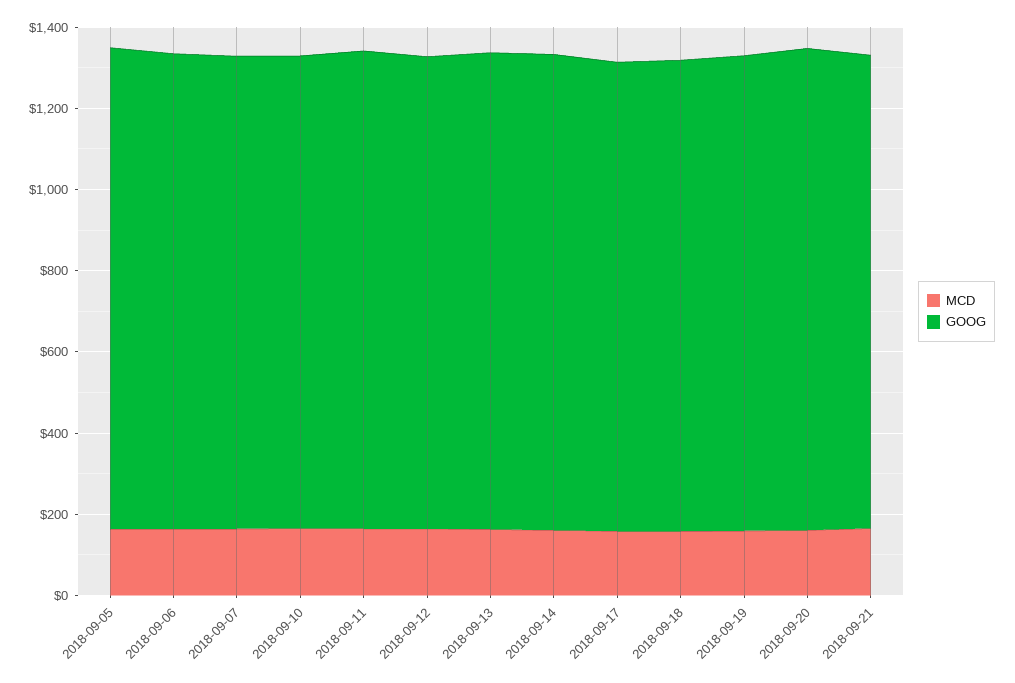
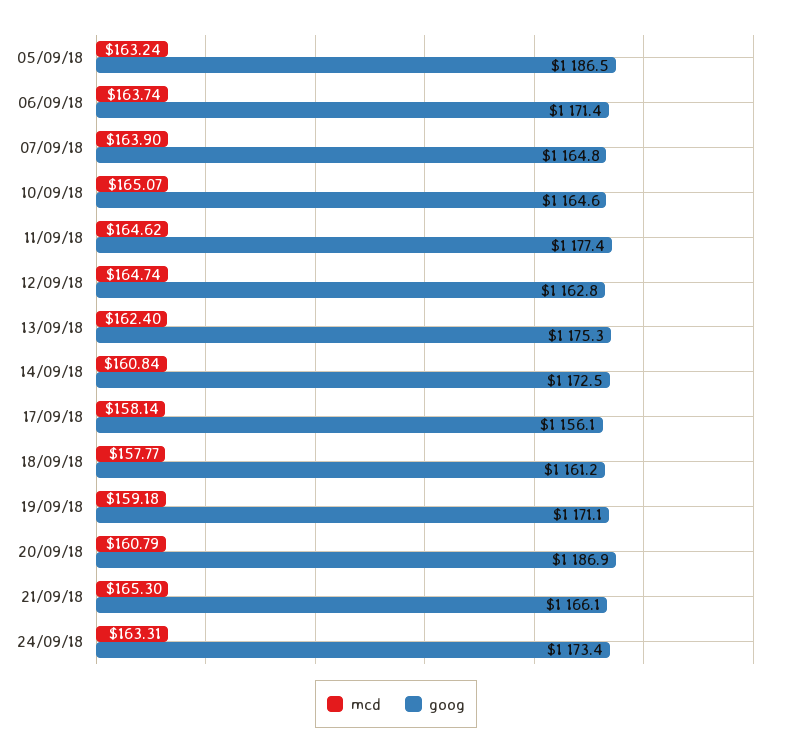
MCD, 24/09/18: none -> 163.31
GOOG, 24/09/18: none -> 1173.4

